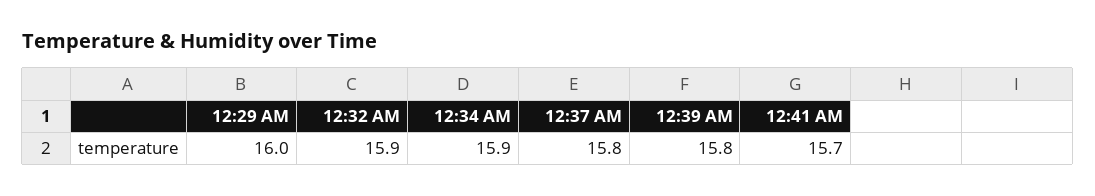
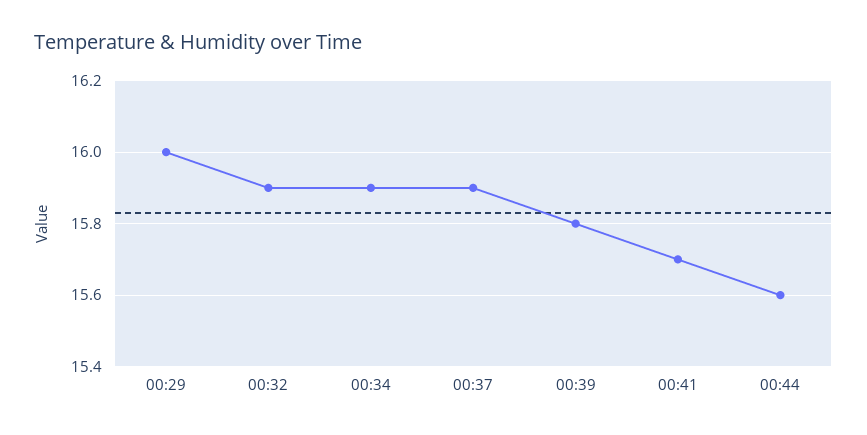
12:37 AM: 15.8 -> 15.9
00:44: none -> 15.6

